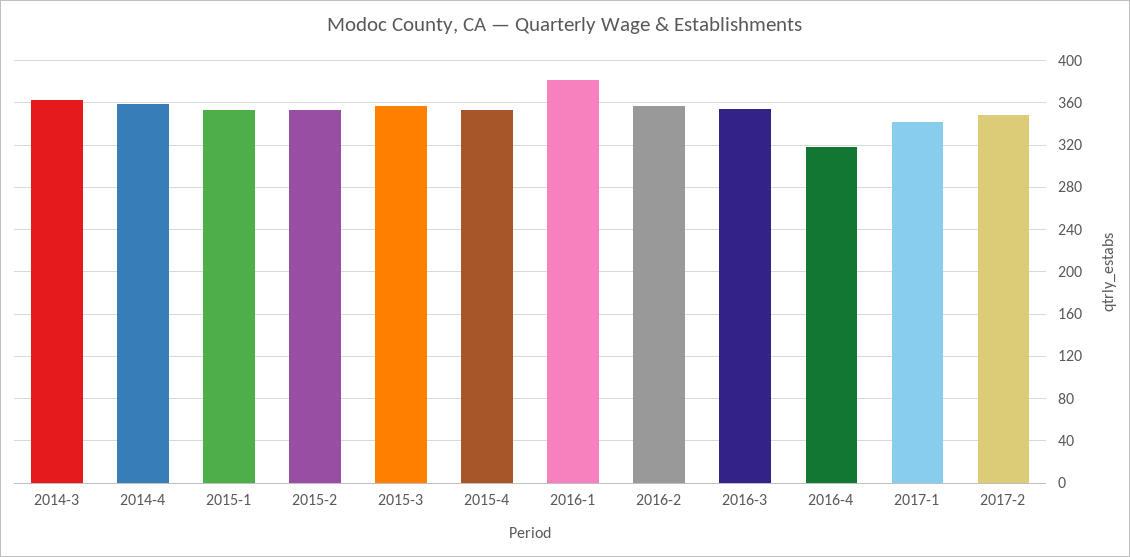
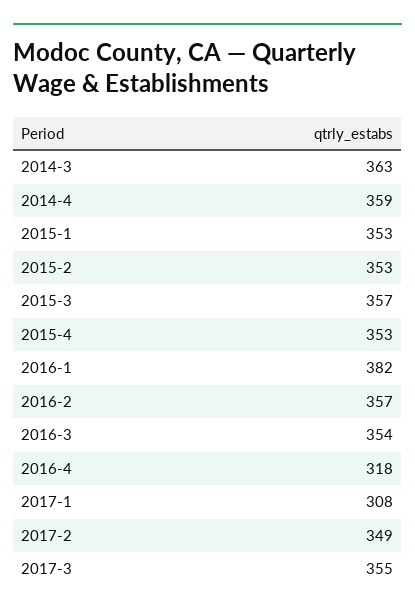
2017-1: 340 -> 308
2017-3: none -> 355

